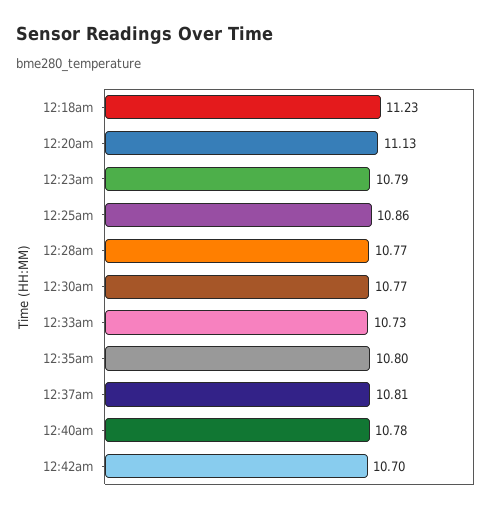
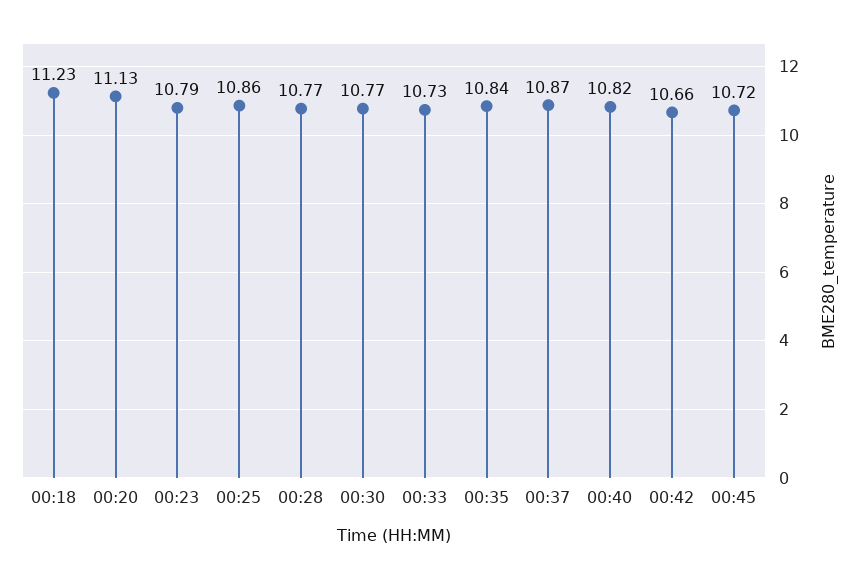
12:35am: 10.8 -> 10.84
12:37am: 10.81 -> 10.87
12:40am: 10.78 -> 10.82
12:42am: 10.7 -> 10.66
00:45: none -> 10.72

